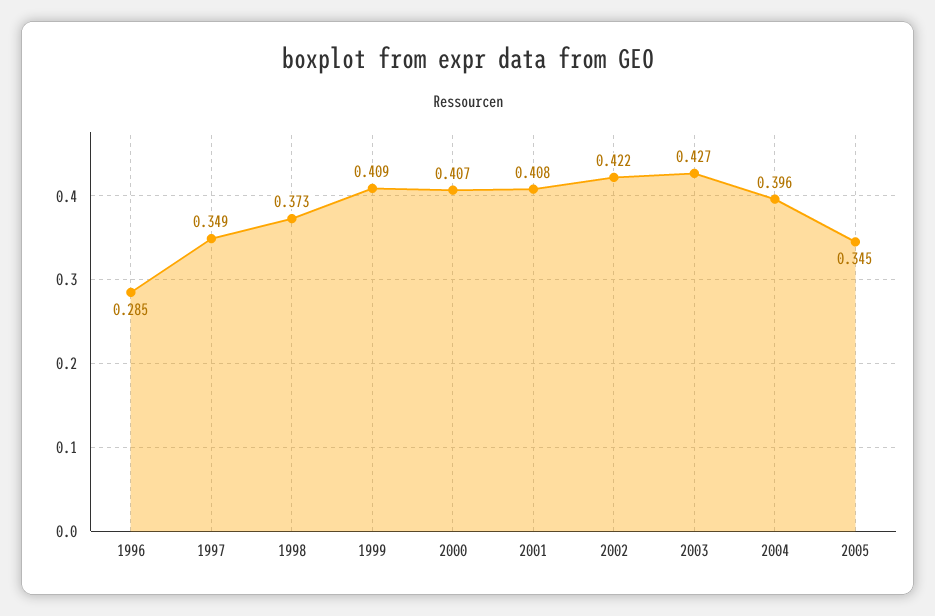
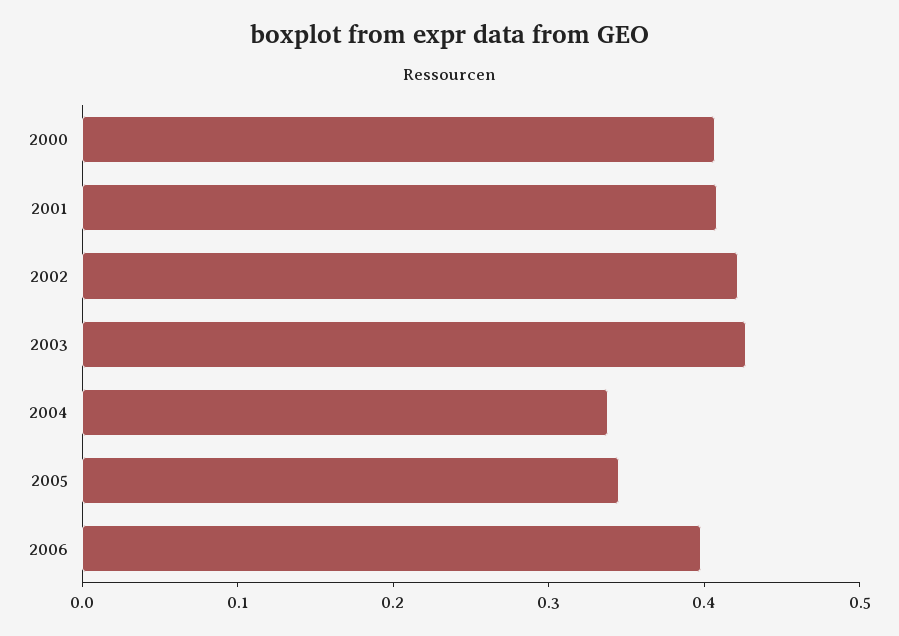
1996: 0.285 -> none
1997: 0.349 -> none
1998: 0.373 -> none
1999: 0.409 -> none
2004: 0.396 -> 0.34
2006: none -> 0.4

